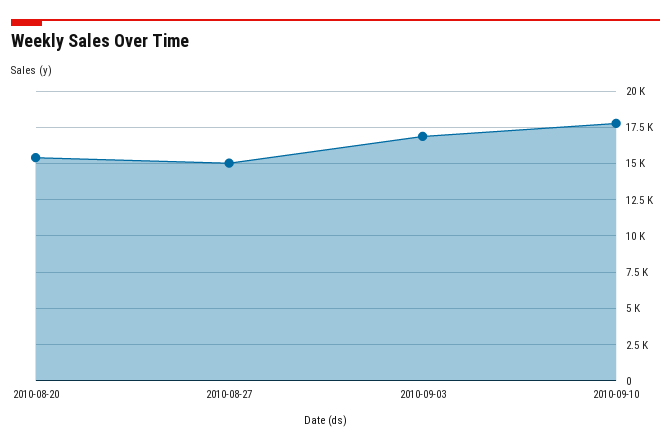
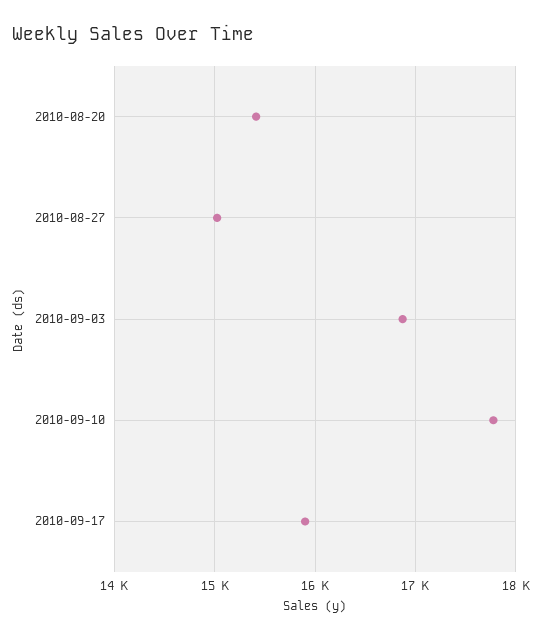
2010-09-17: none -> 15900

